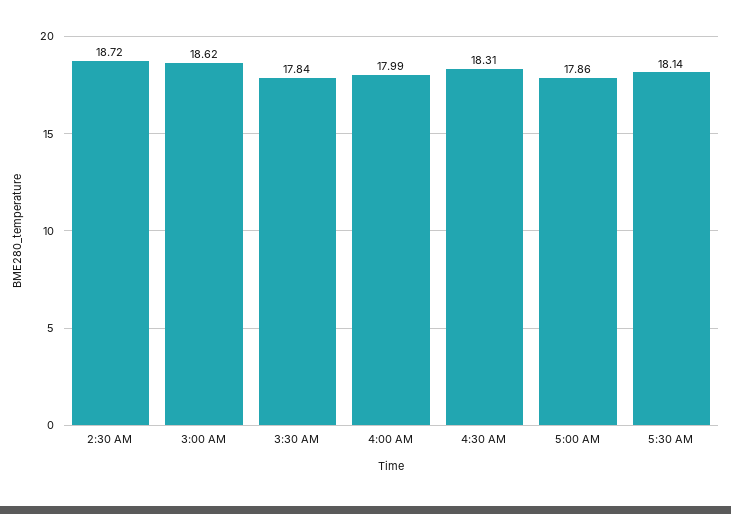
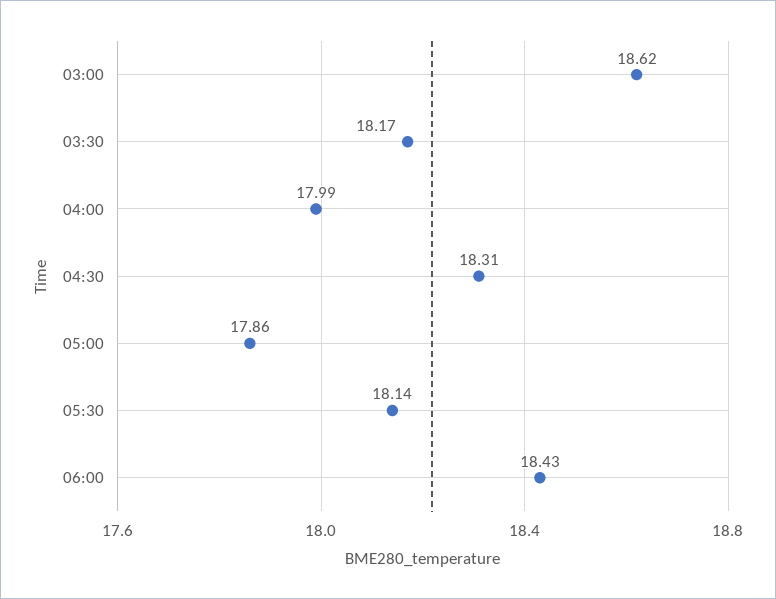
2:30 AM: 18.72 -> none
3:30 AM: 17.84 -> 18.17
06:00: none -> 18.43

